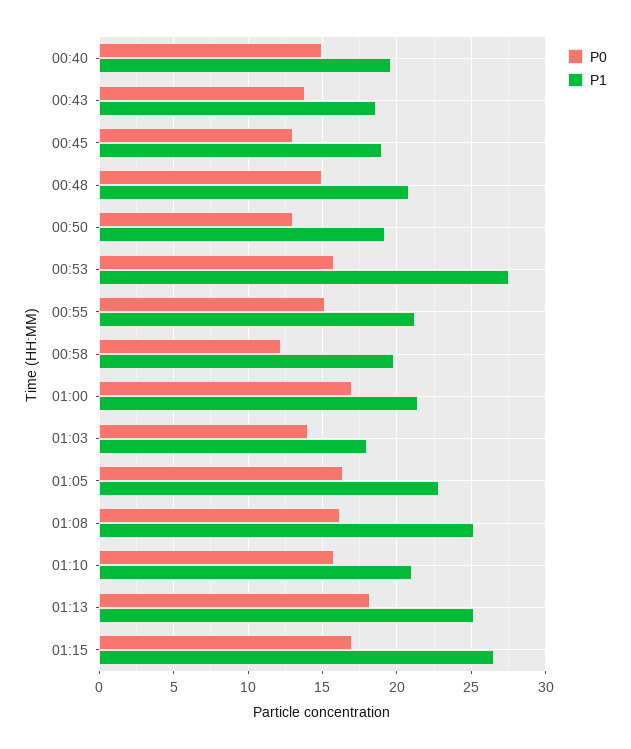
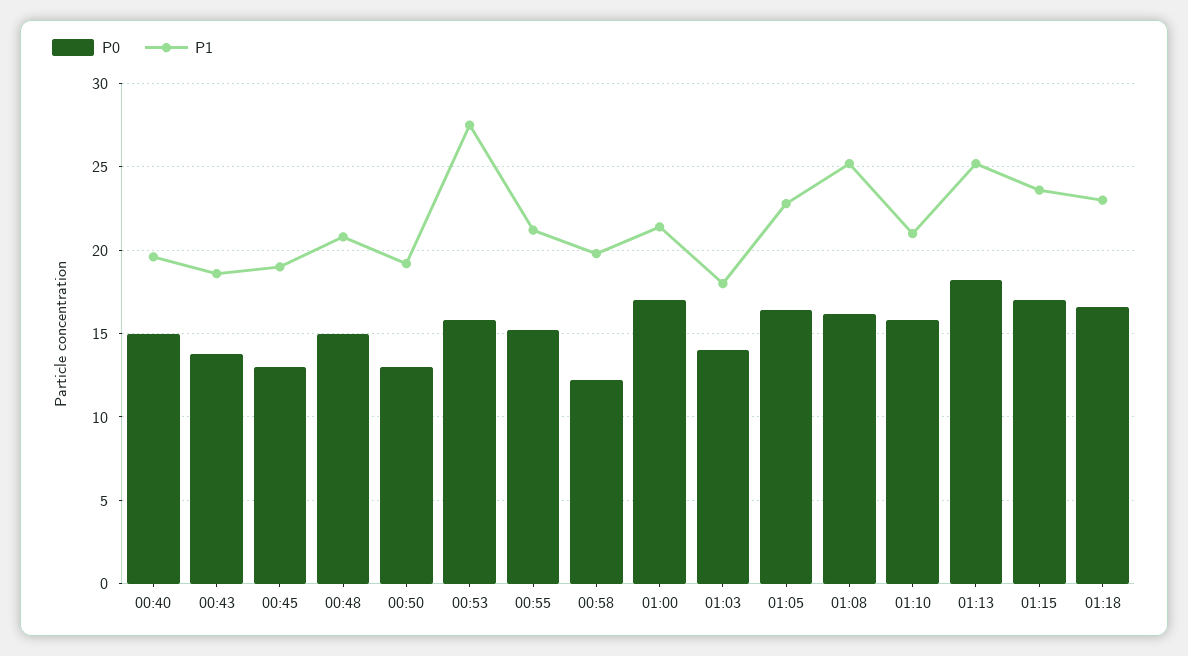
P1, 01:15: 26.5 -> 23.5
P0, 01:18: none -> 16.5
P1, 01:18: none -> 23

